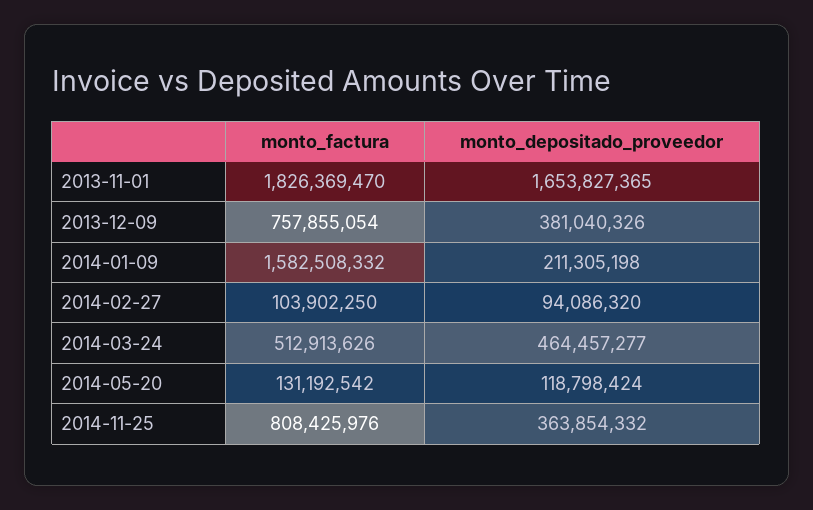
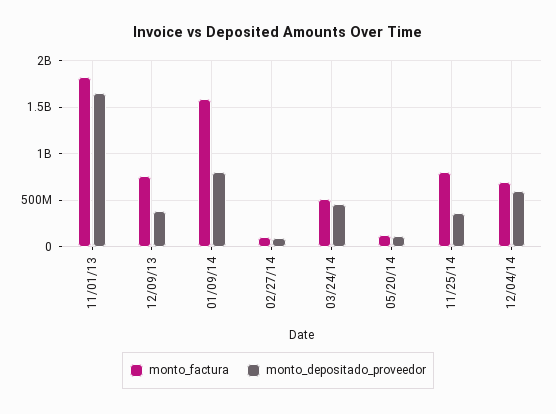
monto_depositado_proveedor, 2014-01-09: 211305198 -> 800000000
monto_factura, 12/04/14: none -> 700000000
monto_depositado_proveedor, 12/04/14: none -> 600000000

